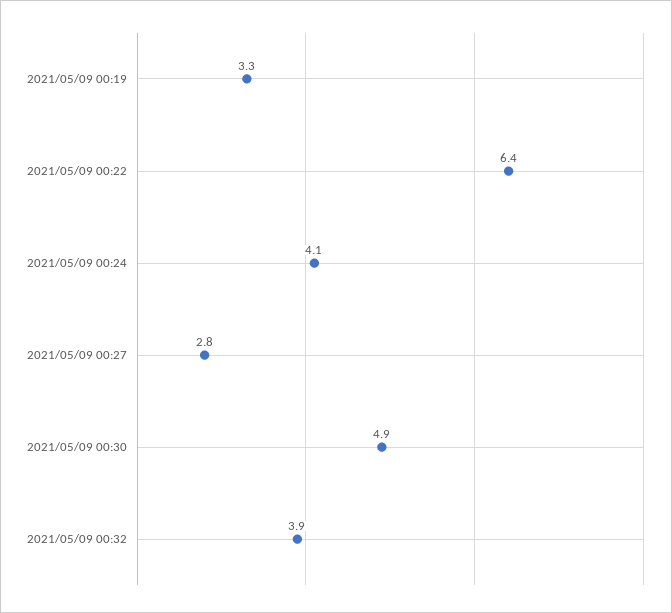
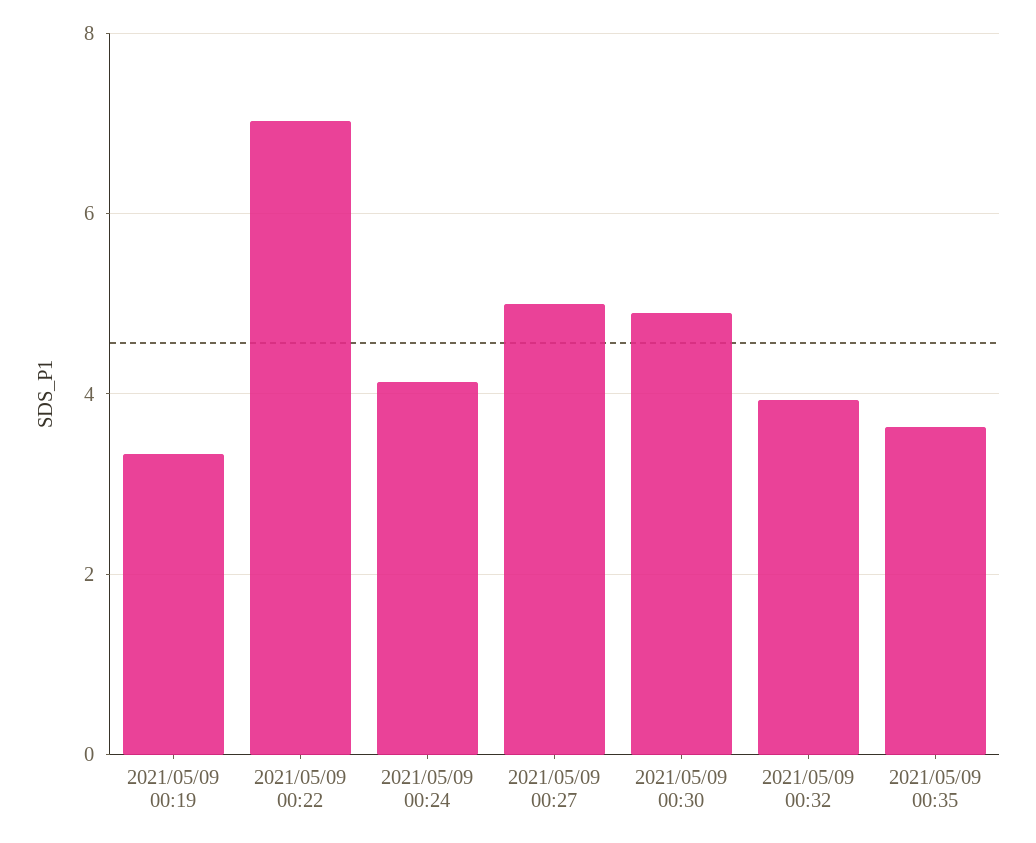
2021/05/09 00:22: 6.4 -> 7
2021/05/09 00:27: 2.8 -> 5
2021/05/09 00:35: none -> 3.6

